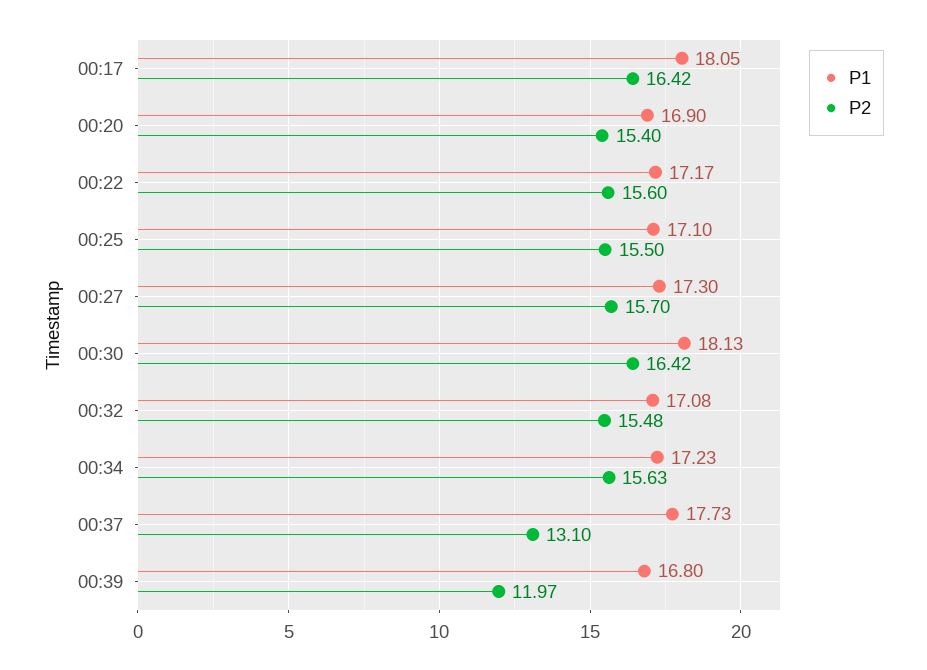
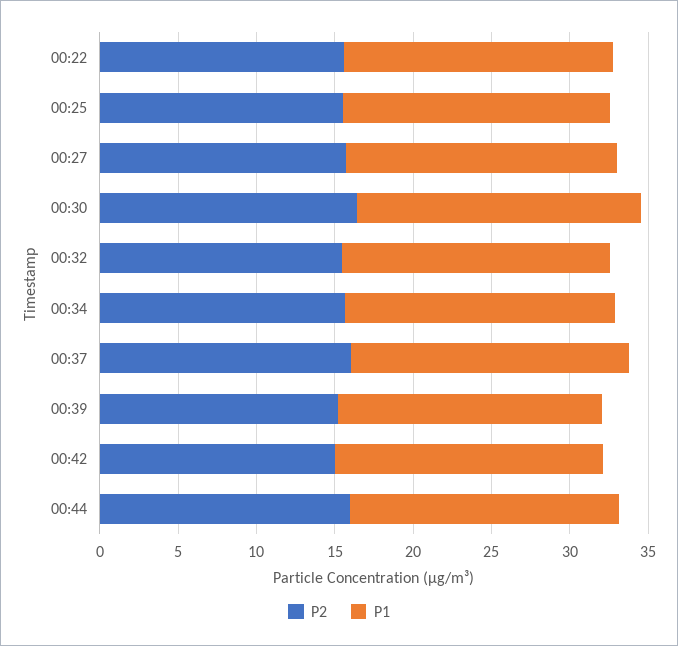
P1, 00:17: 18.05 -> none
P2, 00:17: 16.42 -> none
P1, 00:20: 16.9 -> none
P2, 00:20: 15.4 -> none
P2, 00:37: 13.1 -> 16
P2, 00:39: 11.97 -> 15
P2, 00:42: none -> 15
P1, 00:42: none -> 17
P2, 00:44: none -> 16
P1, 00:44: none -> 17

